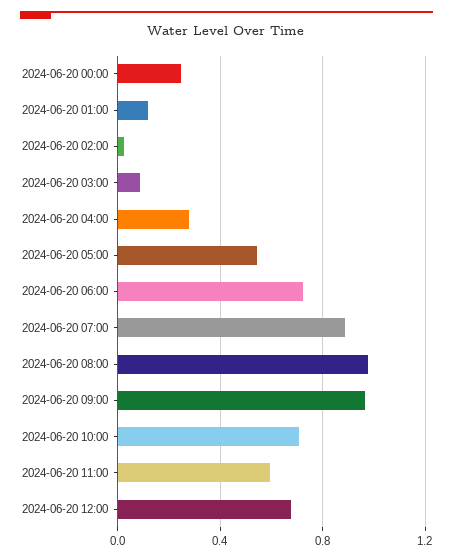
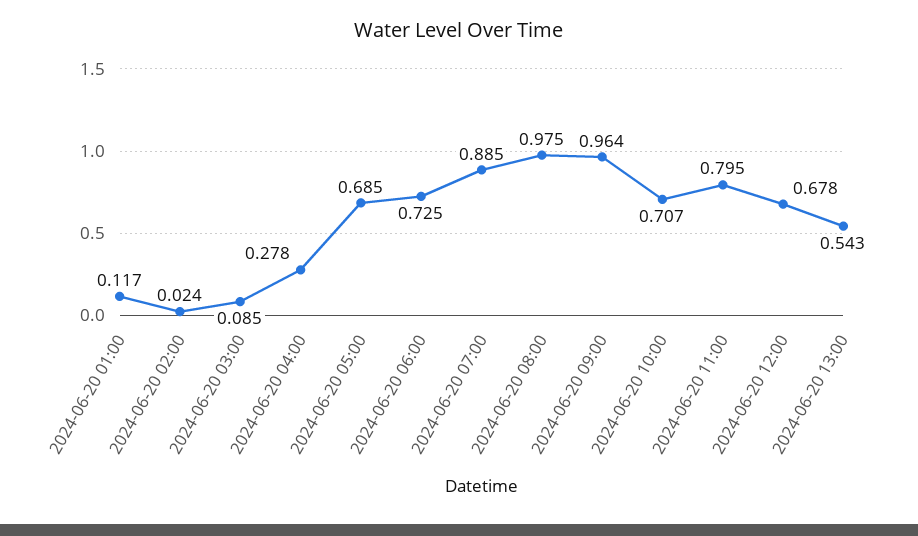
2024-06-20 00:00: 0.25 -> none
2024-06-20 05:00: 0.55 -> 0.685
2024-06-20 11:00: 0.6 -> 0.795
2024-06-20 13:00: none -> 0.543

